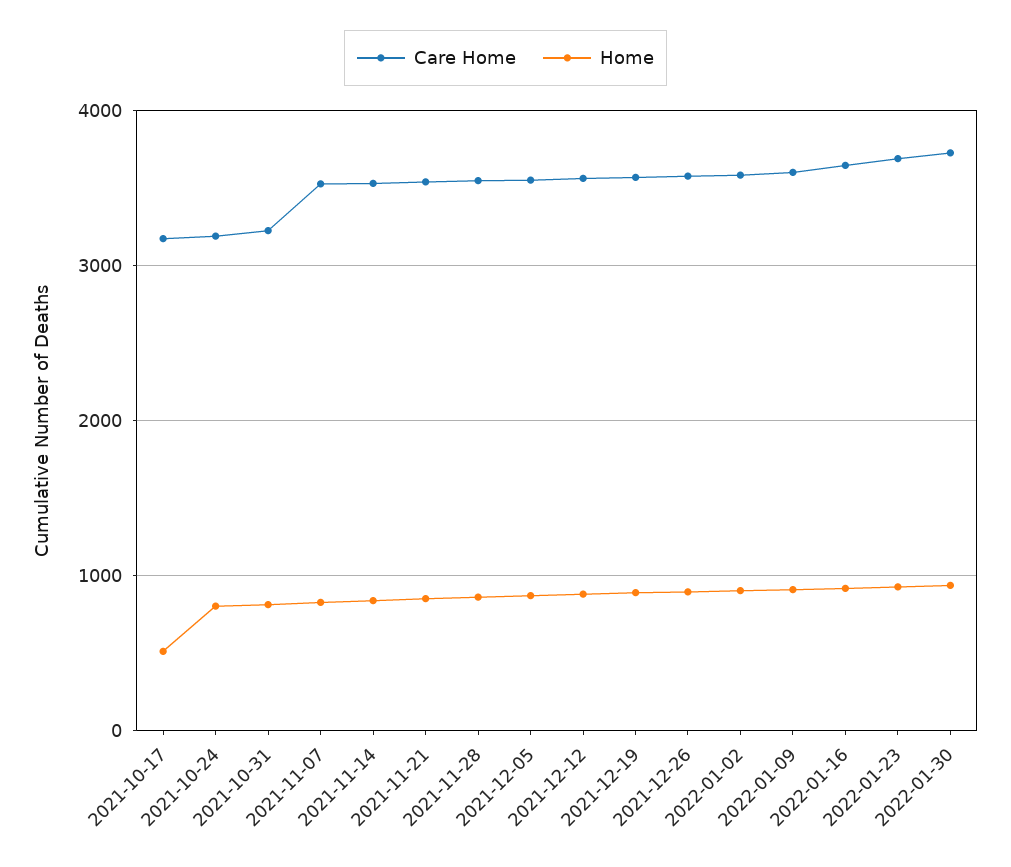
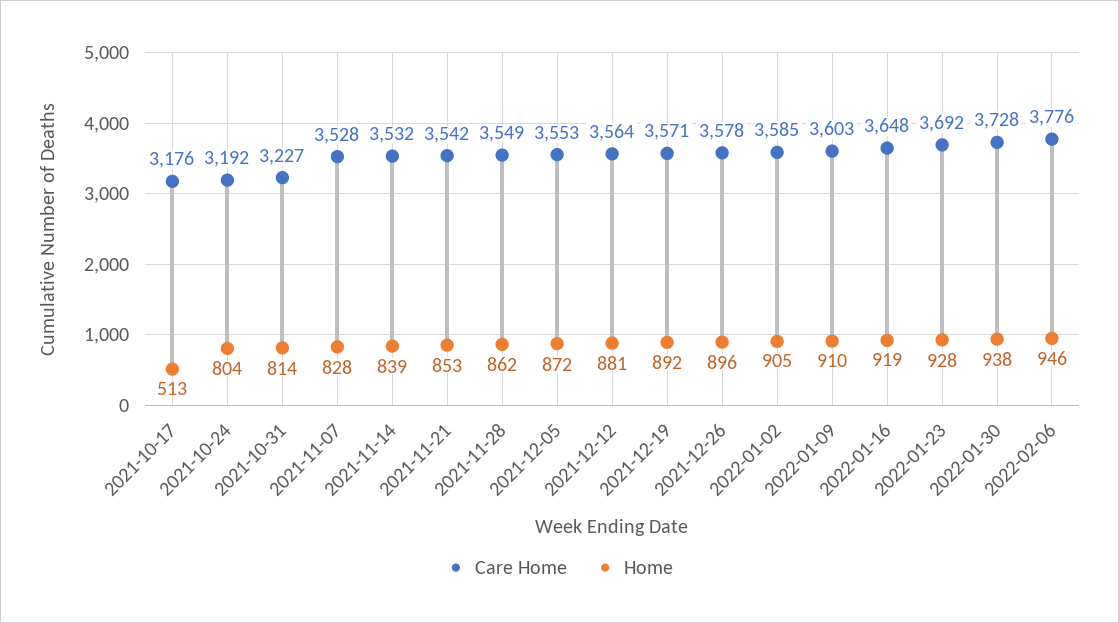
Care Home, 2022-02-06: none -> 3776
Home, 2022-02-06: none -> 946

